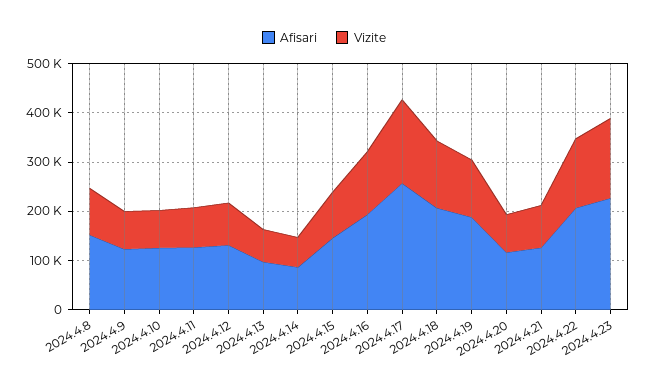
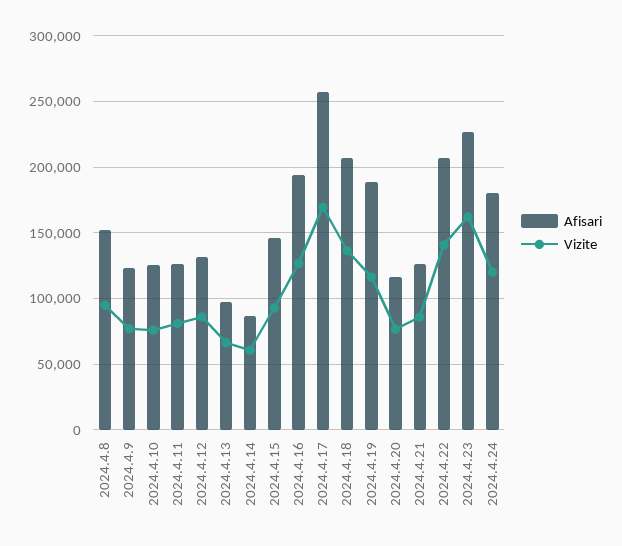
Afisari, 2024.4.24: none -> 180000
Vizite, 2024.4.24: none -> 120000

